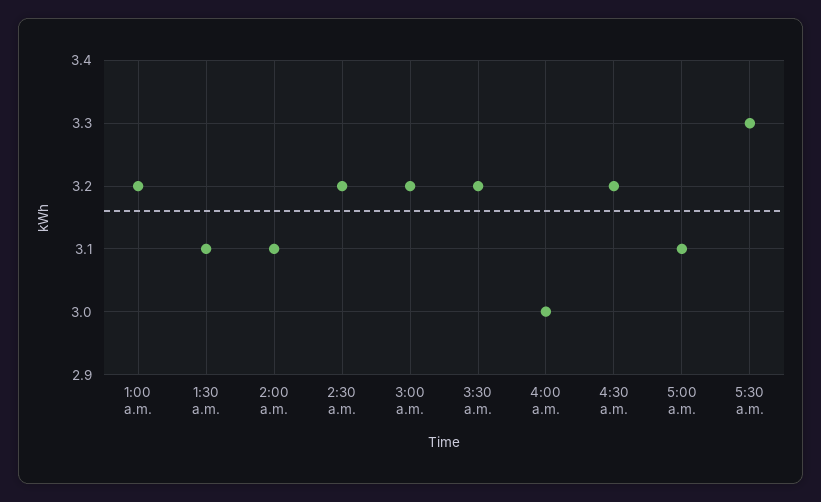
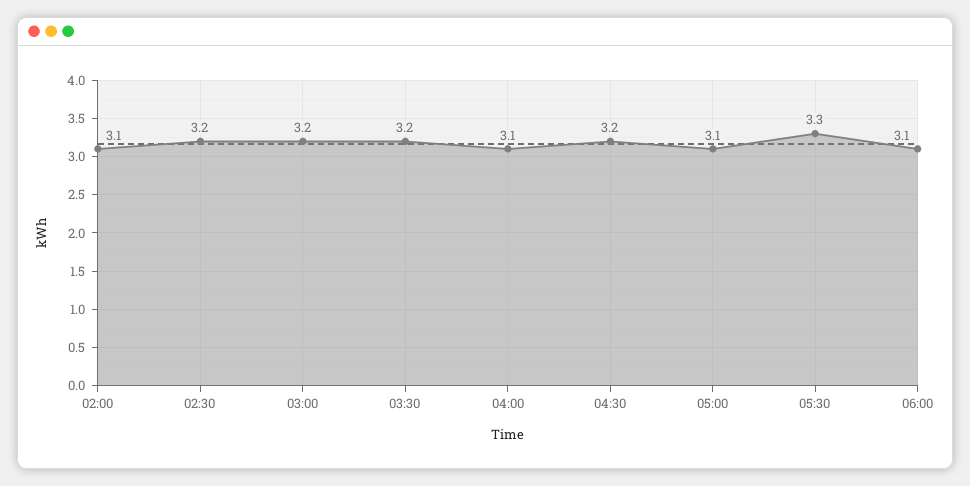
1:00 a.m.: 3.2 -> none
1:30 a.m.: 3.1 -> none
4:00 a.m.: 3 -> 3.1
06:00: none -> 3.1

